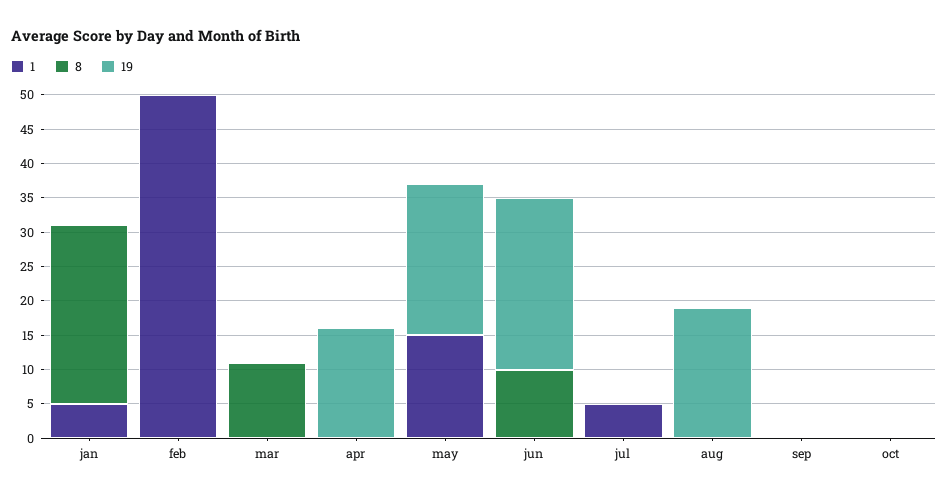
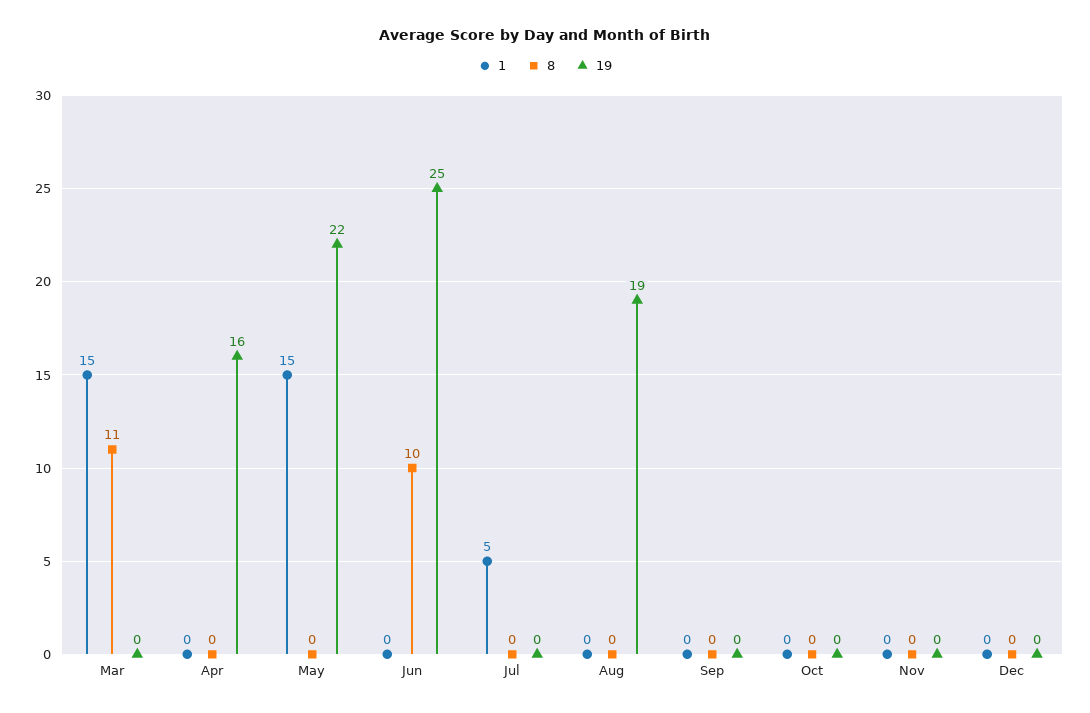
1, jan: 5 -> none
8, jan: 25 -> none
19, jan: 0 -> none
1, feb: 50 -> none
8, feb: 0 -> none
19, feb: 0 -> none
1, mar: 0 -> 15
1, Nov: none -> 0
8, Nov: none -> 0
19, Nov: none -> 0
1, Dec: none -> 0
8, Dec: none -> 0
19, Dec: none -> 0

